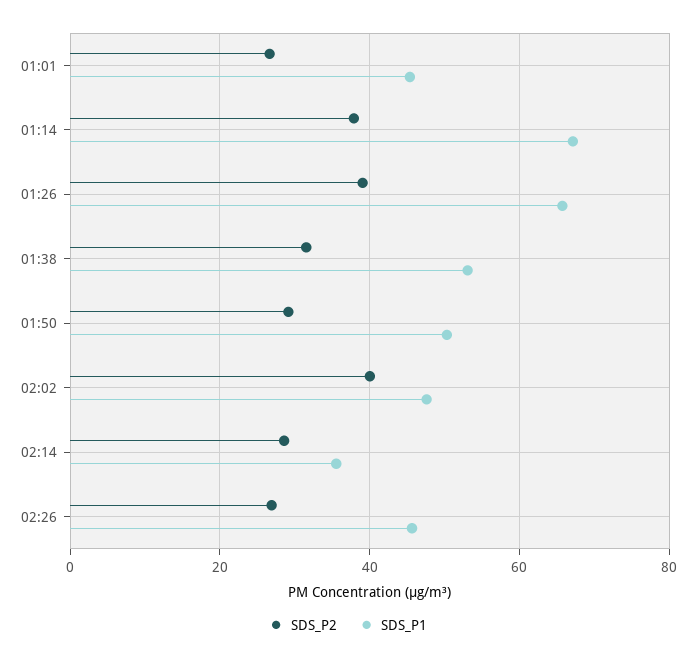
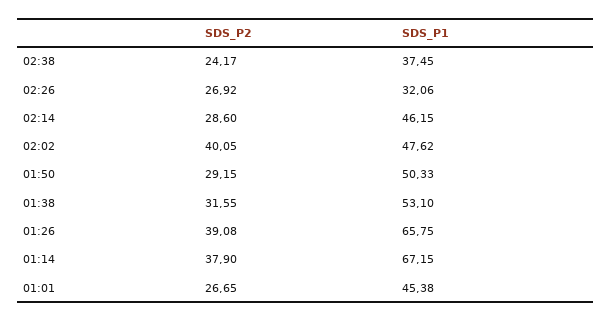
SDS_P1, 02:14: 36 -> 46.15
SDS_P1, 02:26: 46 -> 32.06
SDS_P2, 02:38: none -> 24.17
SDS_P1, 02:38: none -> 37.45

